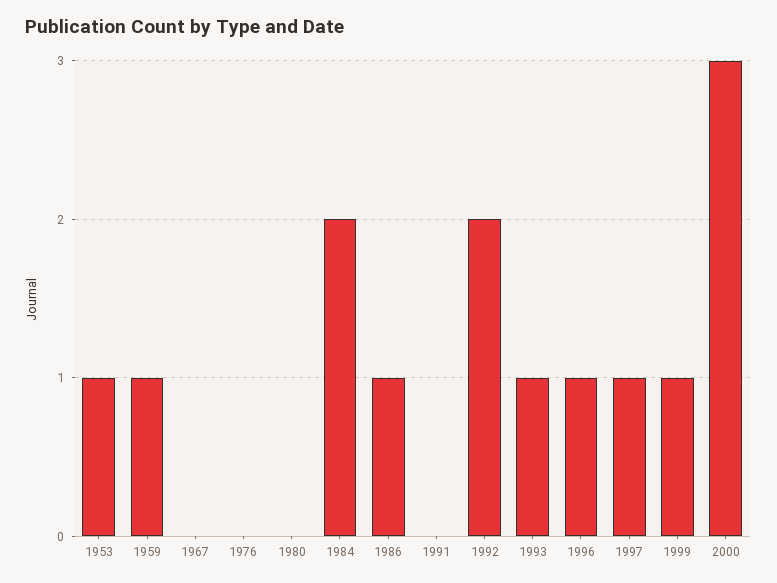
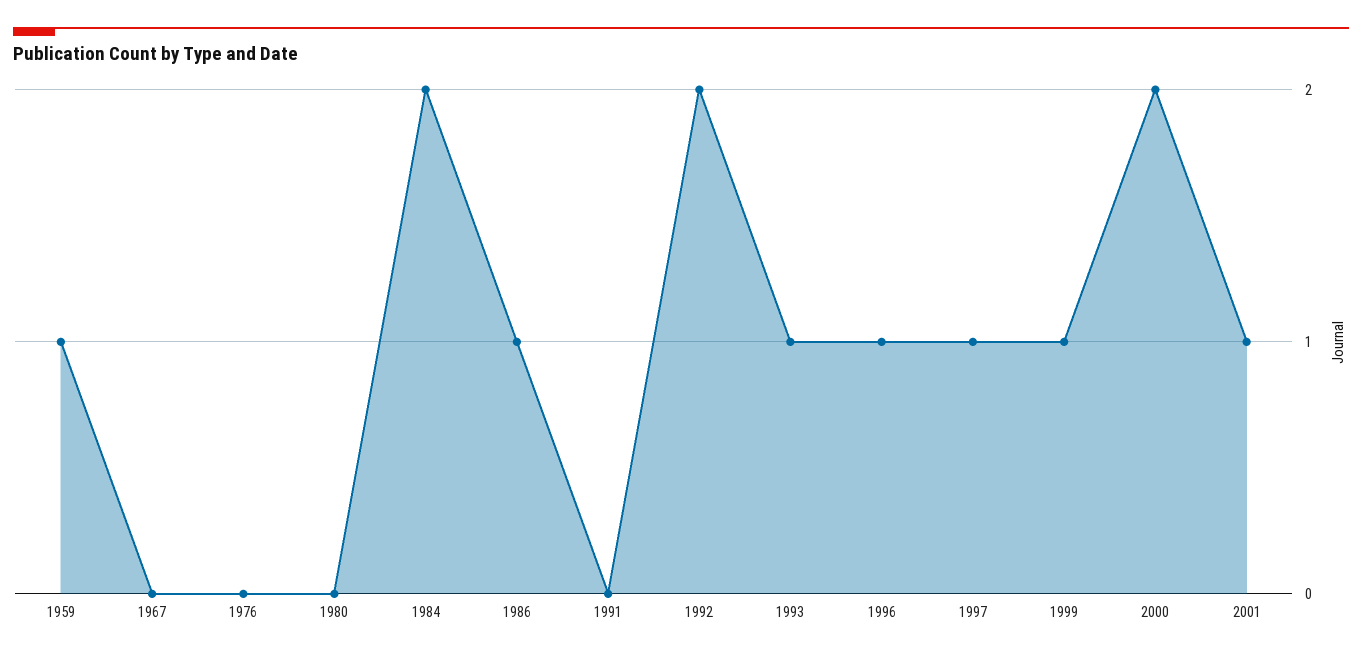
1953: 1 -> none
2000: 3 -> 2
2001: none -> 1

